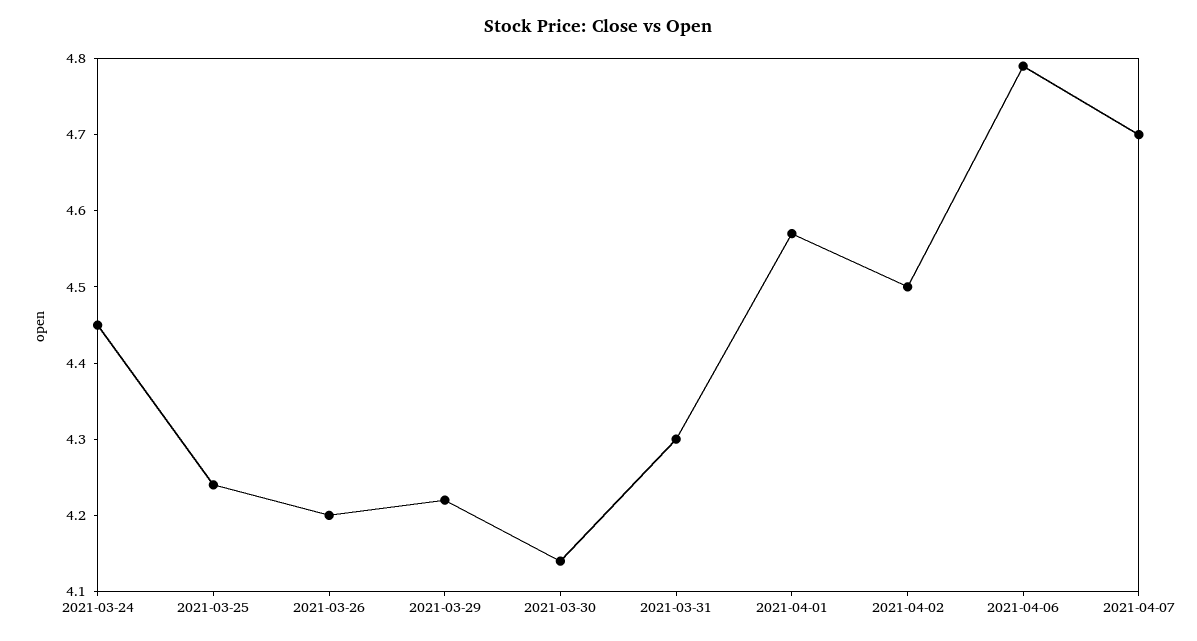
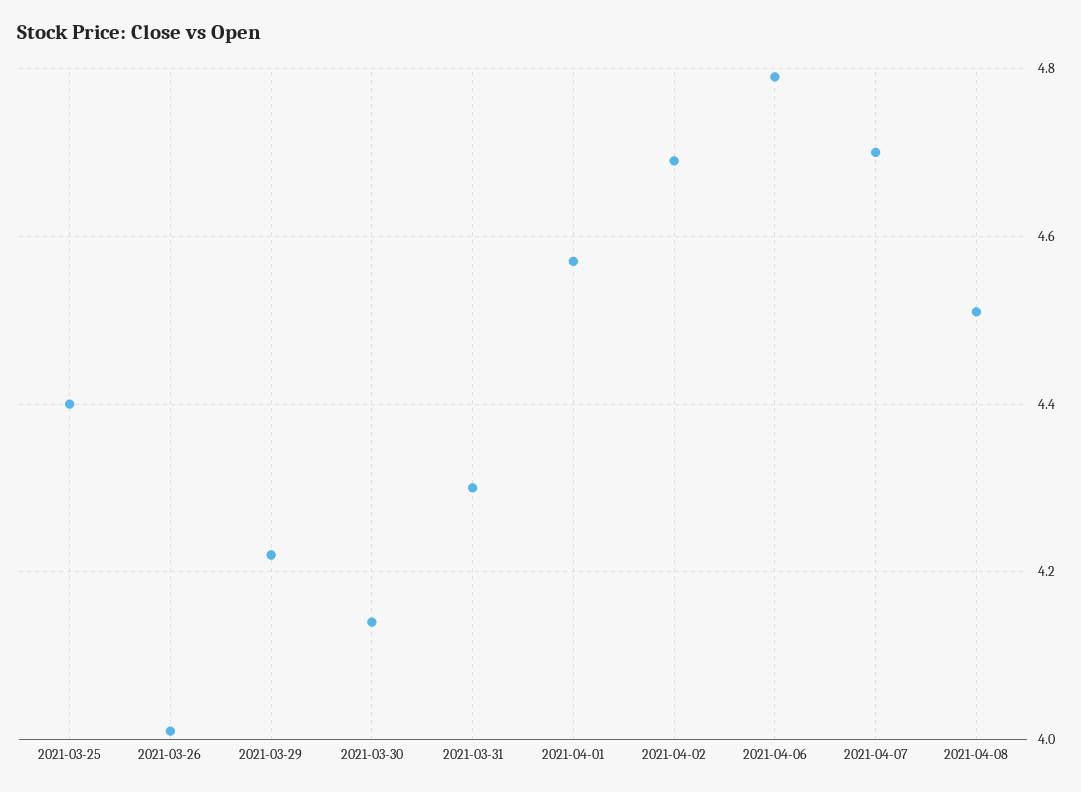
2021-03-24: 4.45 -> none
2021-03-25: 4.25 -> 4.4
2021-03-26: 4.2 -> 4
2021-04-02: 4.5 -> 4.7
2021-04-08: none -> 4.5

